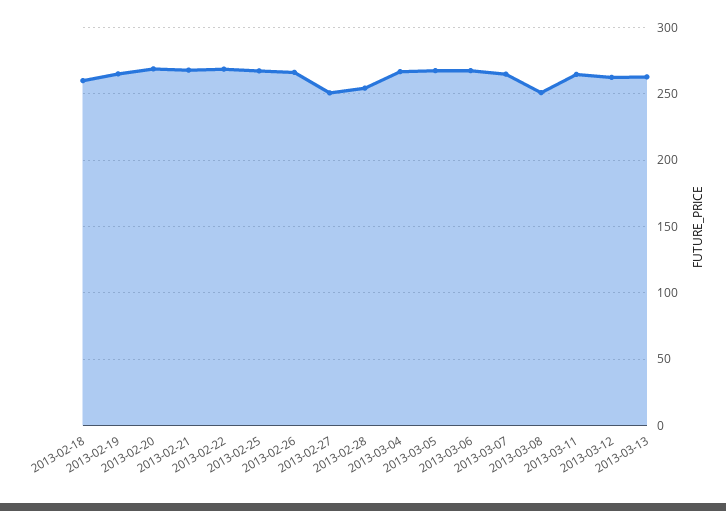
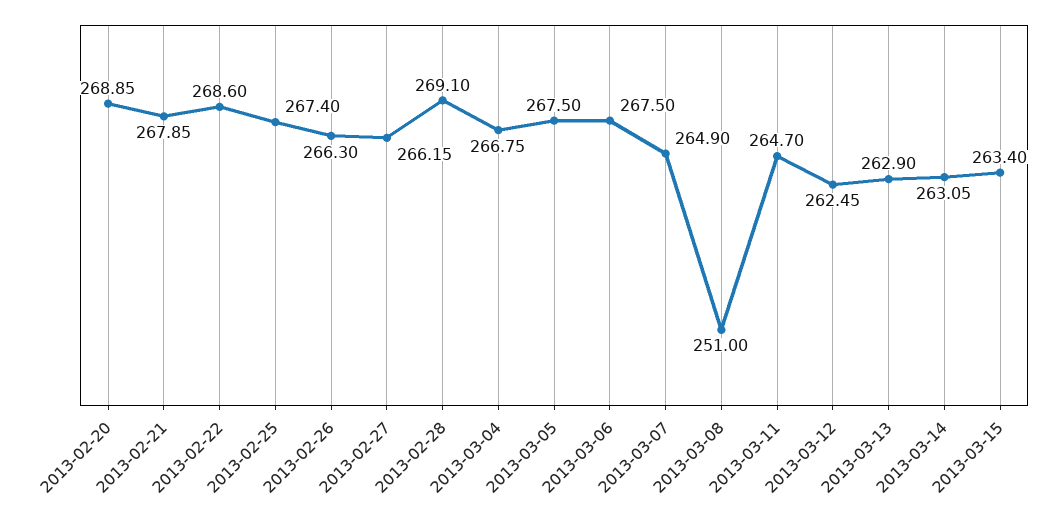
2013-02-18: 260 -> none
2013-02-19: 265 -> none
2013-02-27: 250 -> 266.15
2013-02-28: 255 -> 269.1
2013-03-14: none -> 263.05
2013-03-15: none -> 263.4

